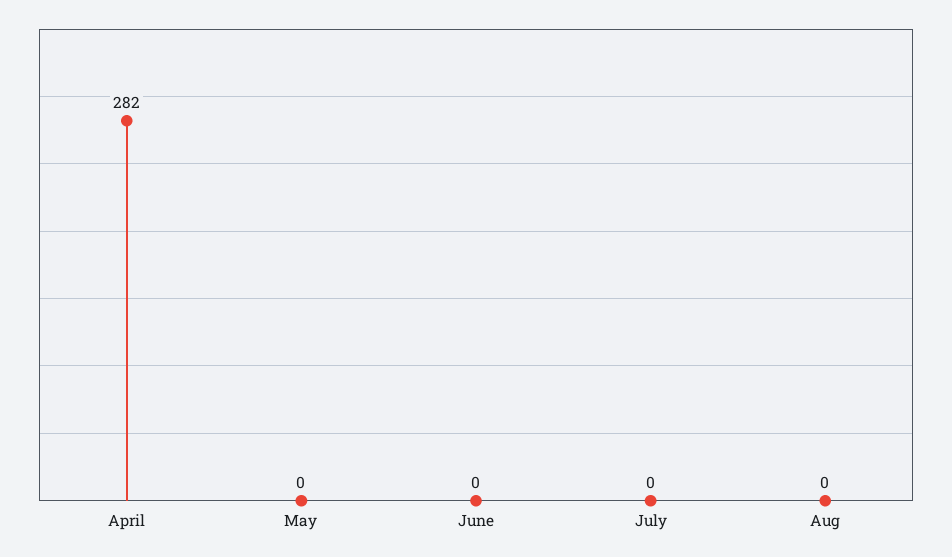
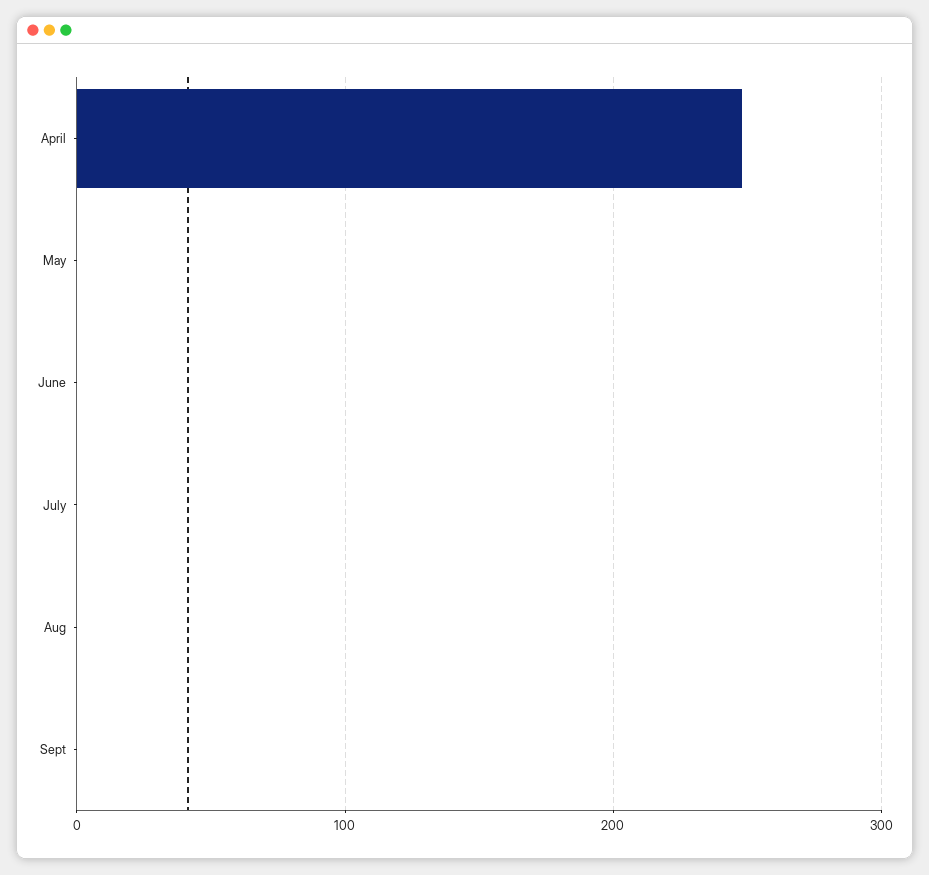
April: 282 -> 250
Sept: none -> 0

